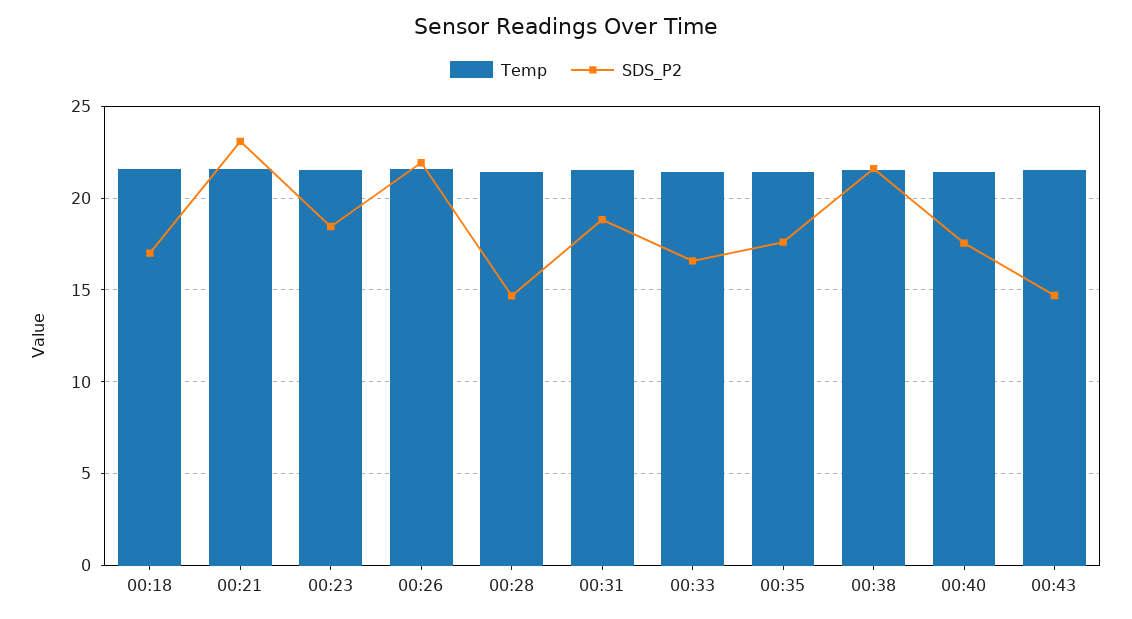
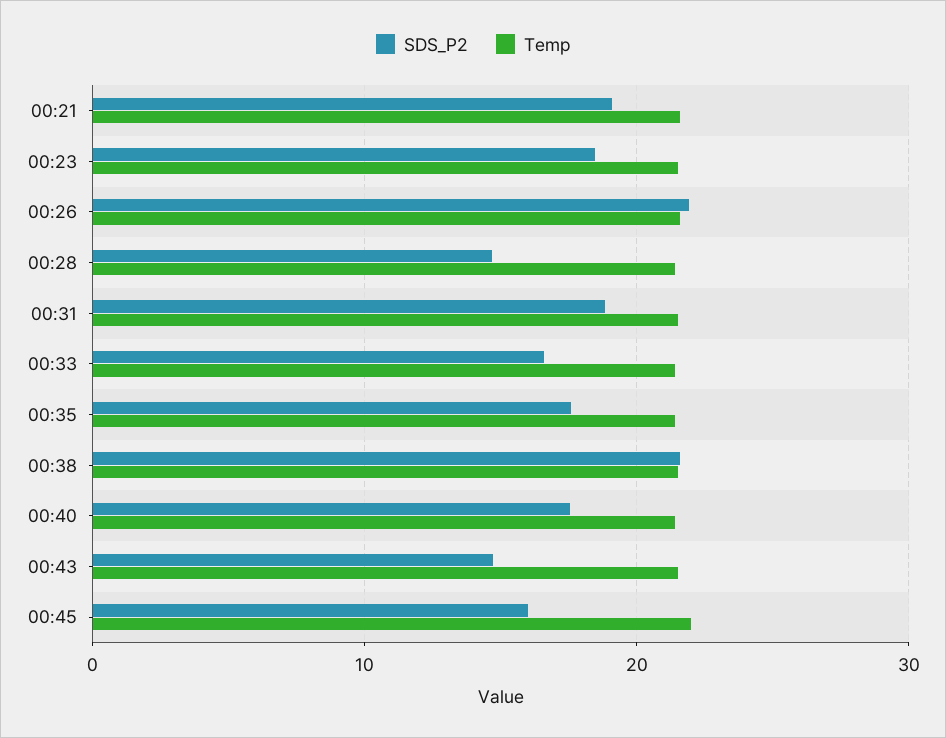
Temp, 00:18: 21.5 -> none
SDS_P2, 00:18: 17 -> none
SDS_P2, 00:21: 23 -> 19
SDS_P2, 00:45: none -> 16
Temp, 00:45: none -> 22

